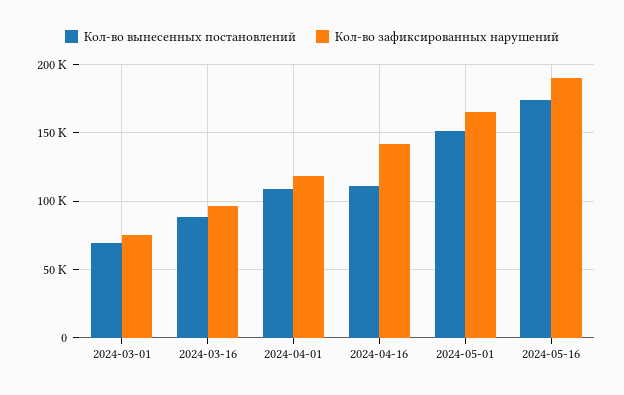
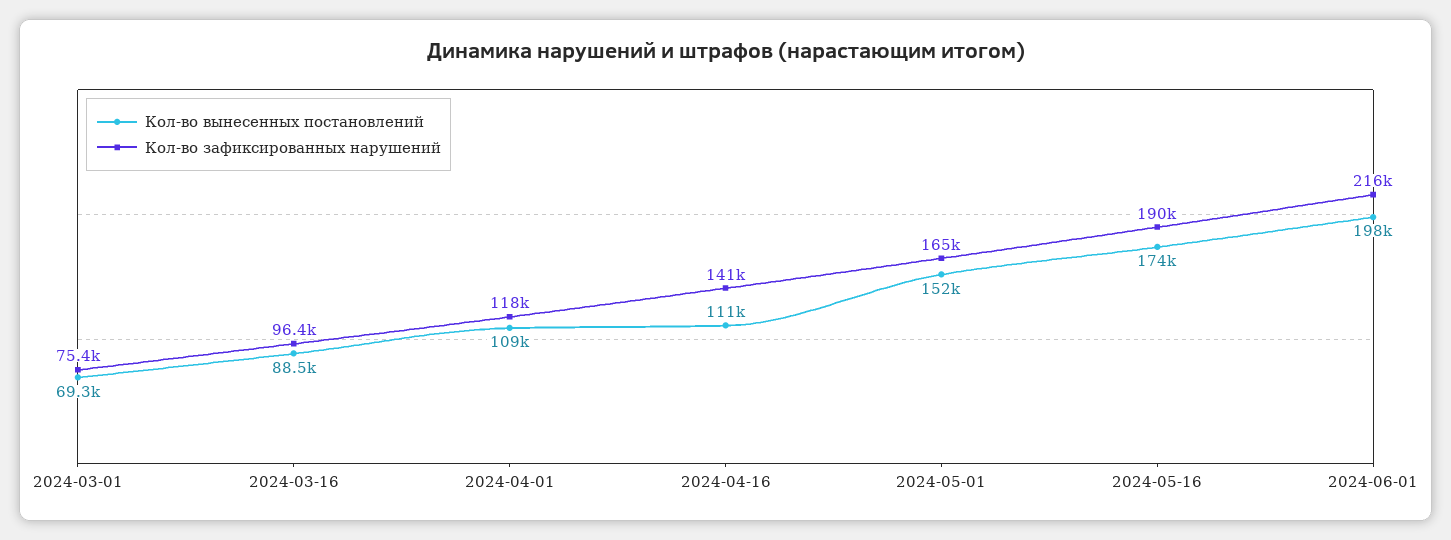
Кол-во вынесенных постановлений, 2024-06-01: none -> 198000
Кол-во зафиксированных нарушений, 2024-06-01: none -> 216000

